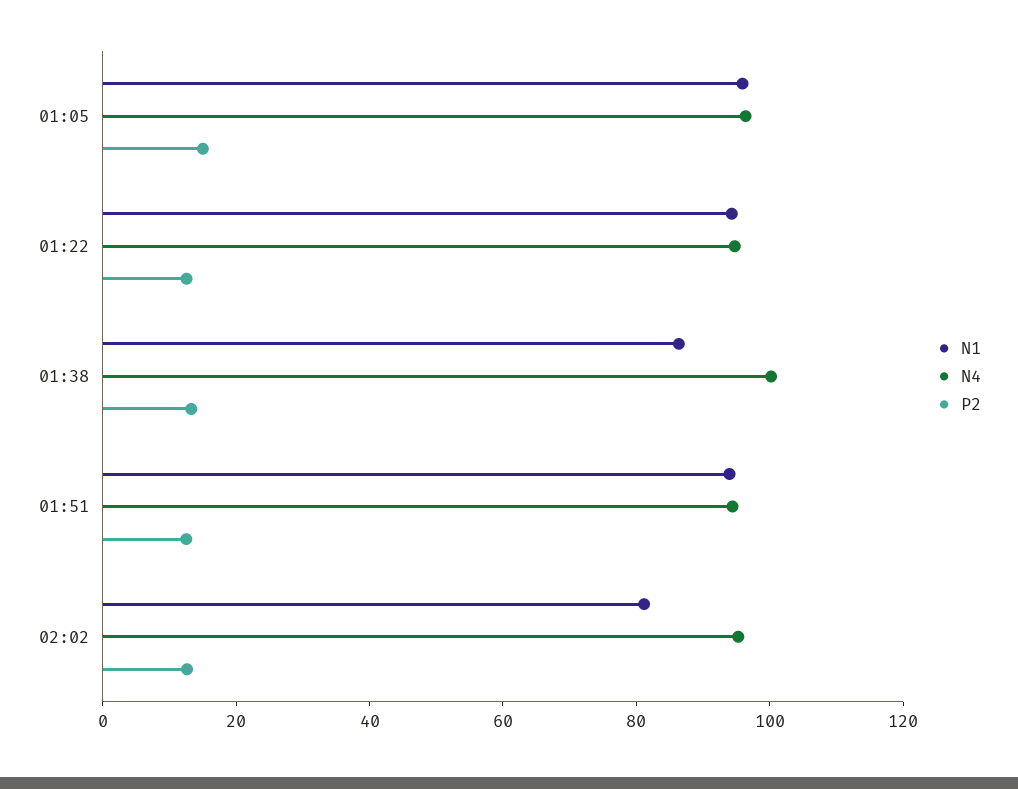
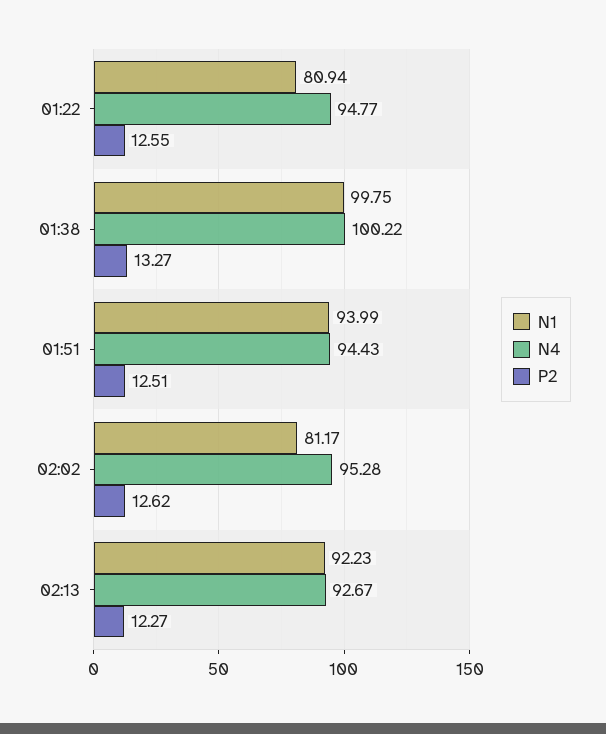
N1, 01:05: 95 -> none
N4, 01:05: 95 -> none
P2, 01:05: 15 -> none
N1, 01:22: 95 -> 80.94
N1, 01:38: 85 -> 99.75
N1, 02:13: none -> 92.23
N4, 02:13: none -> 92.67
P2, 02:13: none -> 12.27

